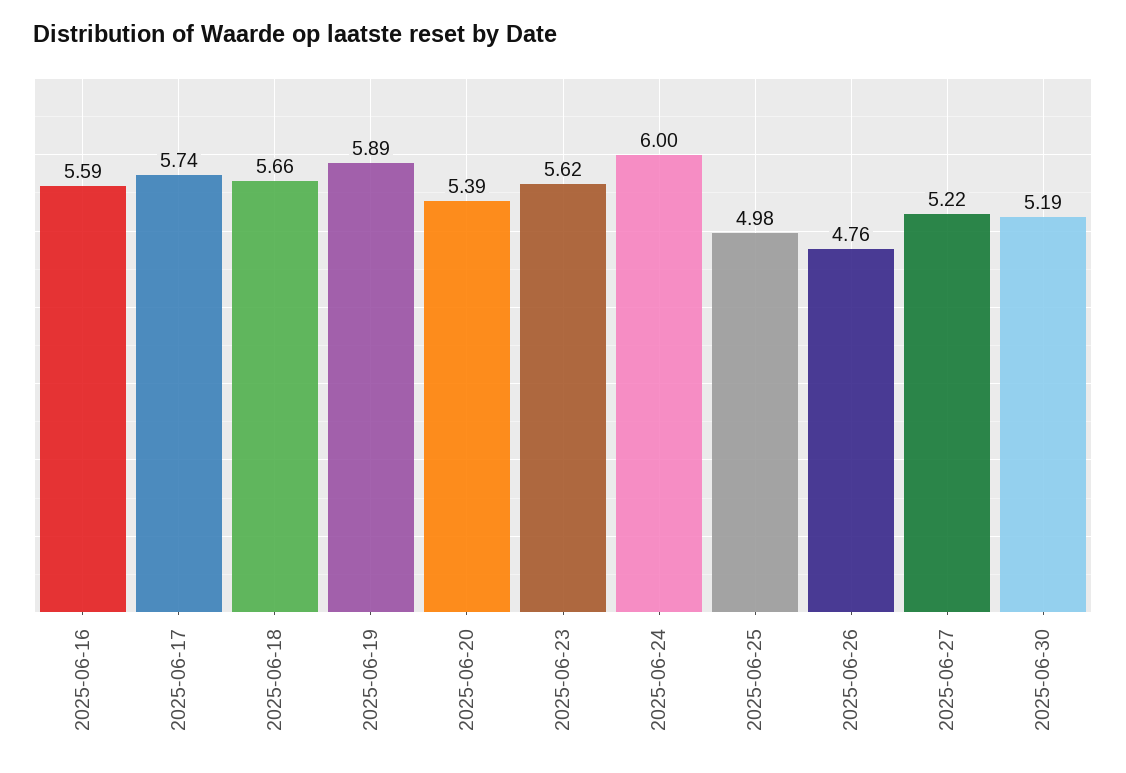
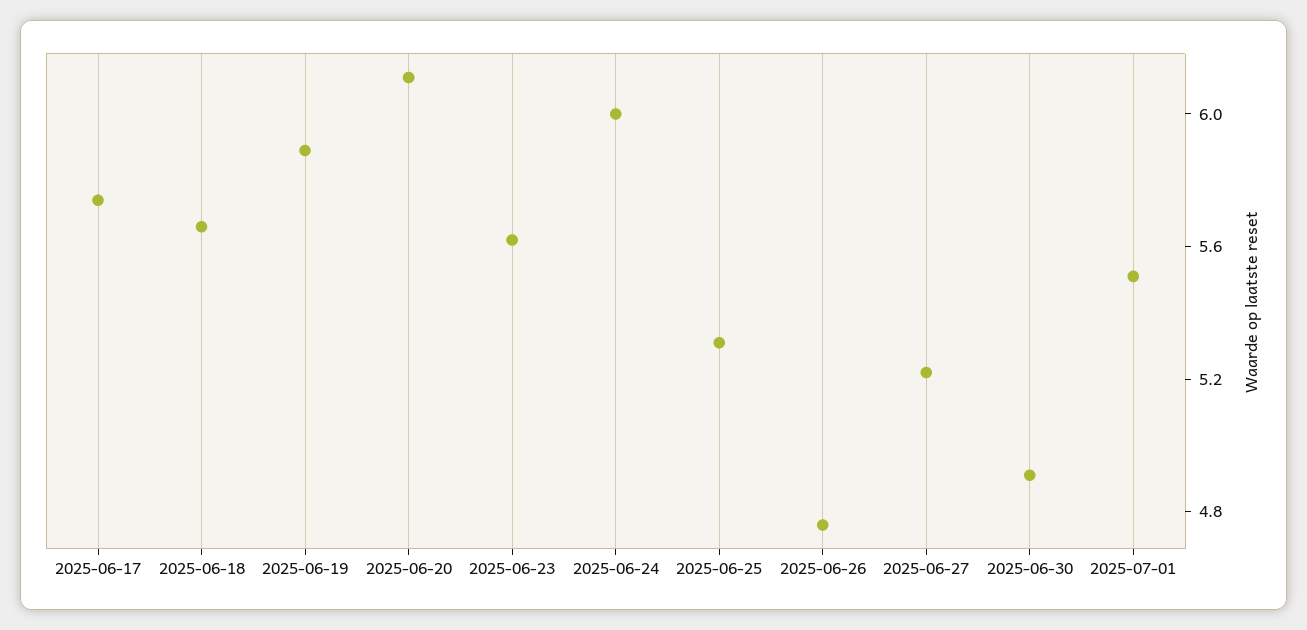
2025-06-16: 5.59 -> none
2025-06-20: 5.39 -> 6.1
2025-06-25: 4.98 -> 5.3
2025-06-30: 5.19 -> 4.9
2025-07-01: none -> 5.5

